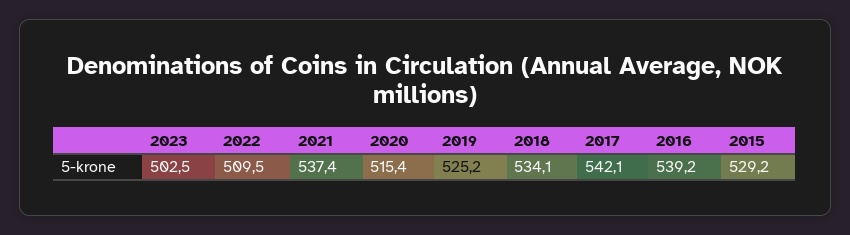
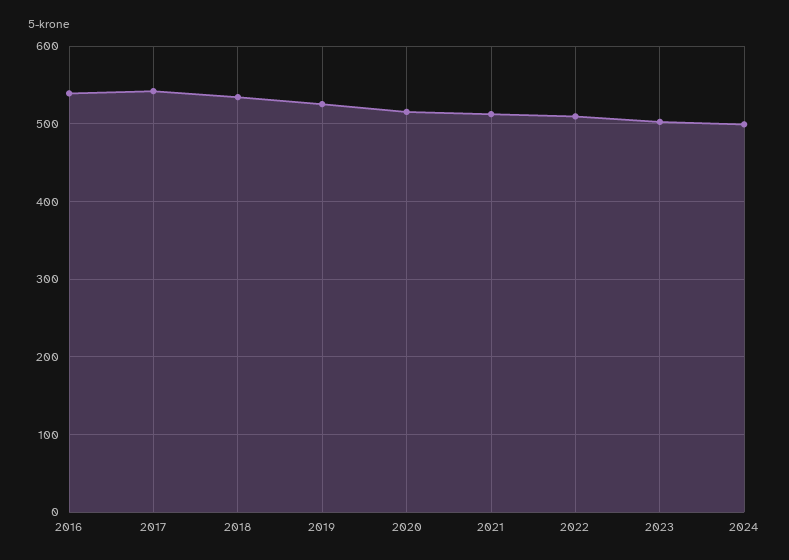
2021: 537.4 -> 510
2015: 529.2 -> none
2024: none -> 500

